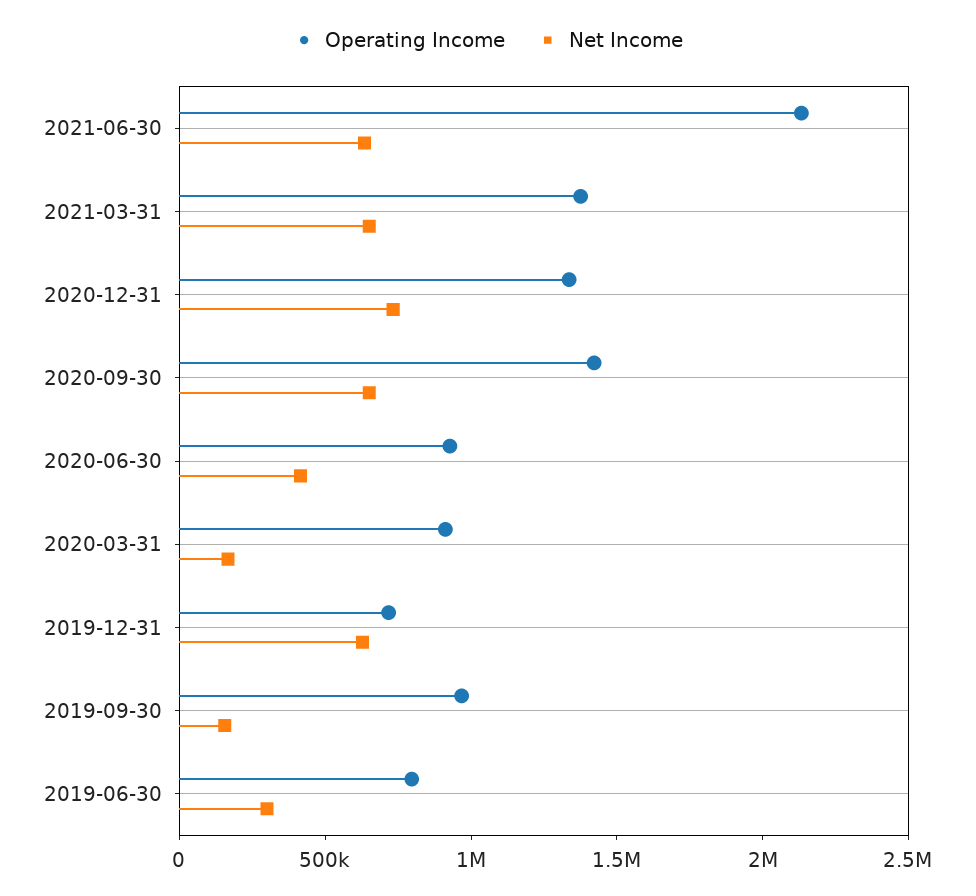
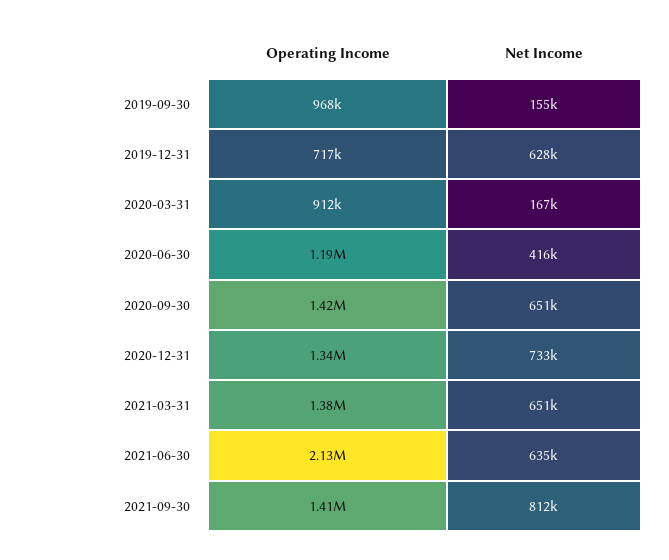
Operating Income, 2020-06-30: 900000 -> 1190000
Operating Income, 2019-06-30: 800000 -> none
Net Income, 2019-06-30: 300000 -> none
Operating Income, 2021-09-30: none -> 1410000
Net Income, 2021-09-30: none -> 812000

